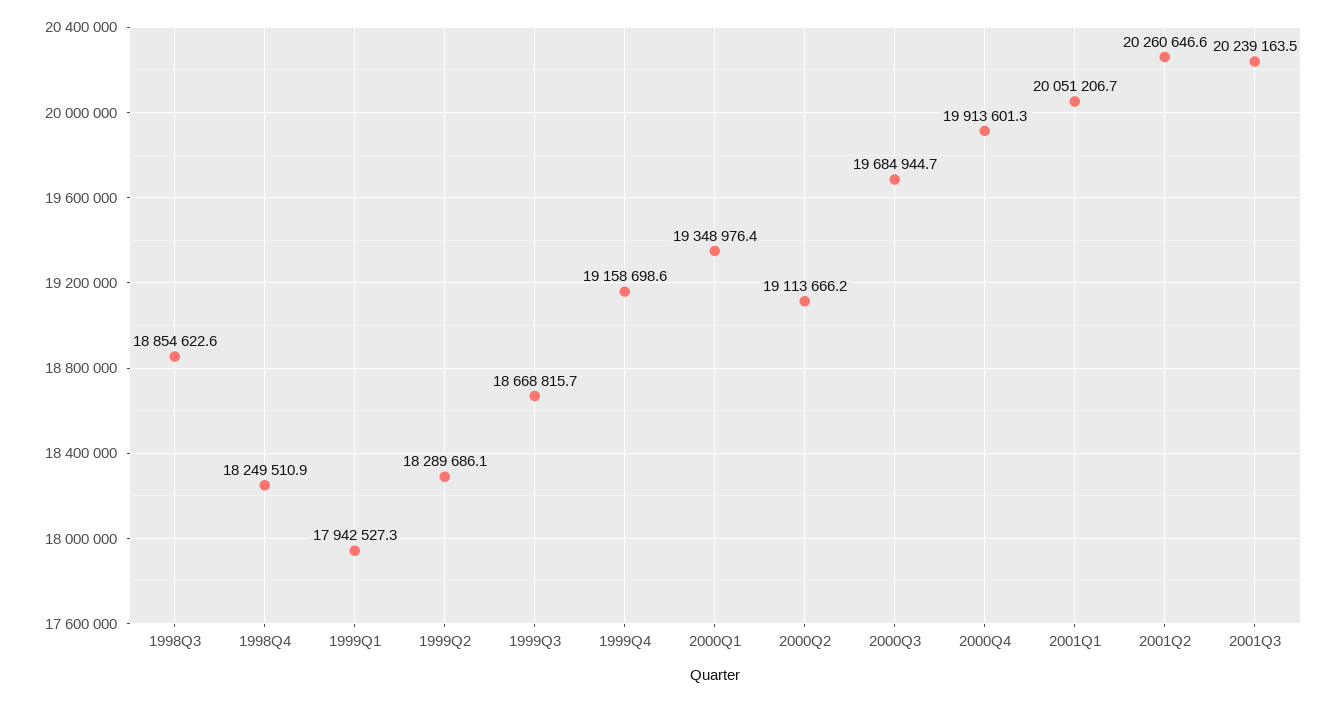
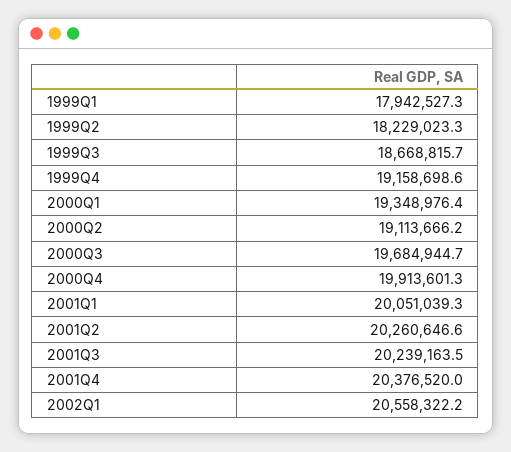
1998Q3: 18854622.6 -> none
1998Q4: 18249510.9 -> none
1999Q2: 18289686.1 -> 18229023.3
2001Q1: 20051206.7 -> 20051039.3
2001Q4: none -> 20376520
2002Q1: none -> 20558322.2

